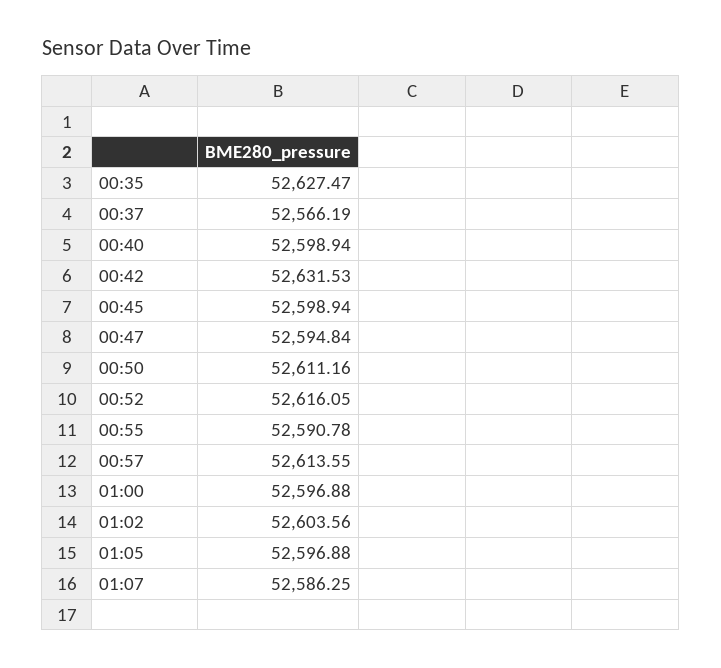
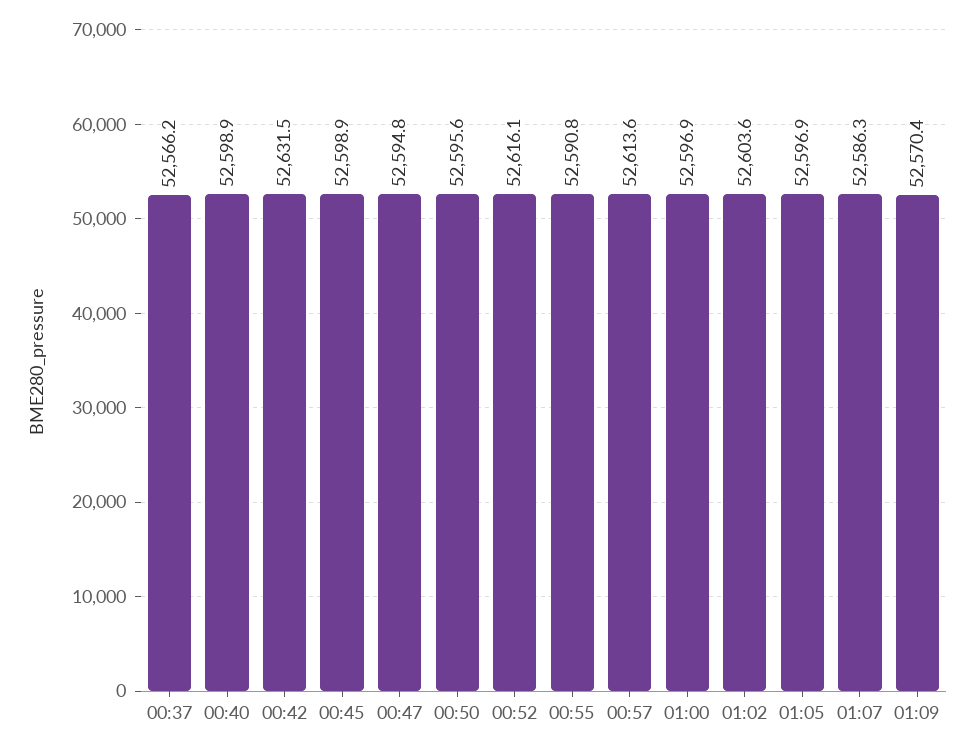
00:35: 52627.47 -> none
00:50: 52611.16 -> 52595.6
01:09: none -> 52570.4

